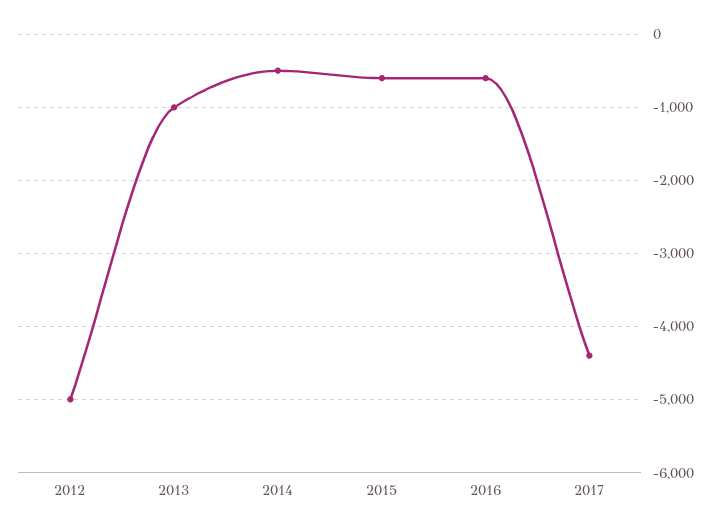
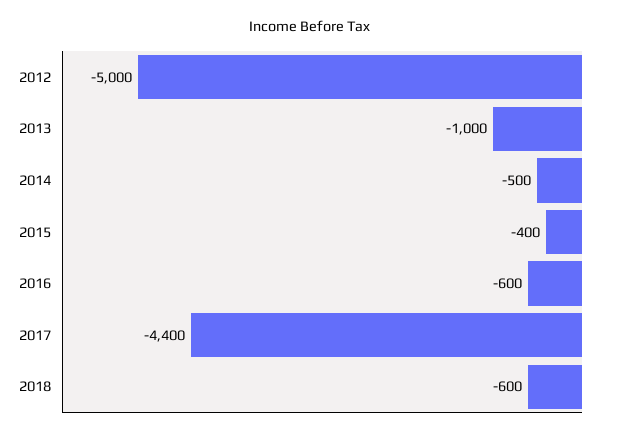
2015: -600 -> -400
2018: none -> -600

